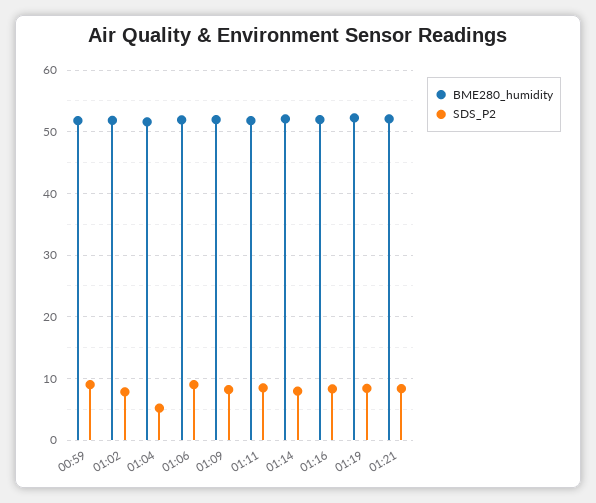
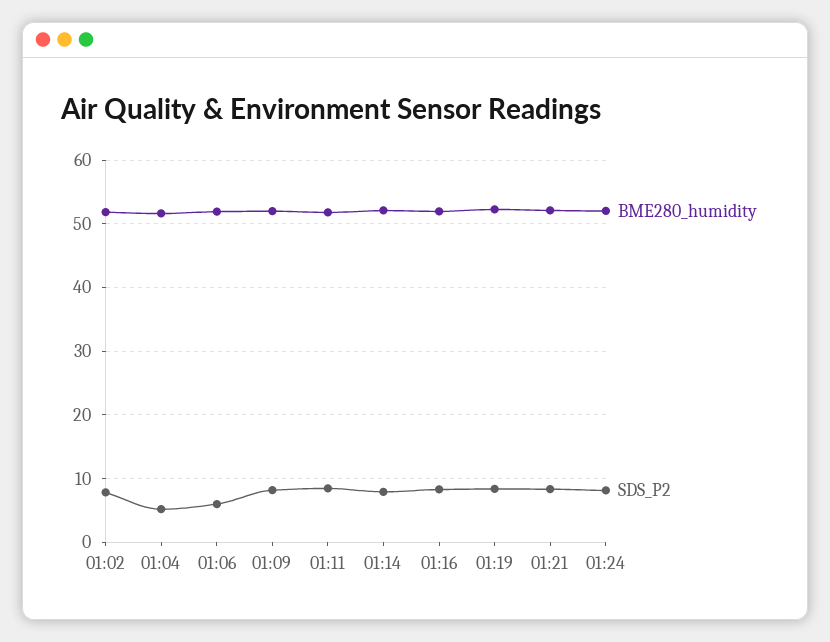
BME280_humidity, 00:59: 52 -> none
SDS_P2, 00:59: 9 -> none
SDS_P2, 01:06: 9 -> 6
BME280_humidity, 01:24: none -> 52
SDS_P2, 01:24: none -> 8

